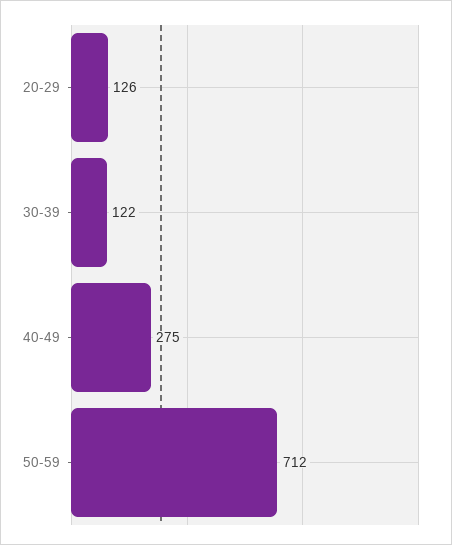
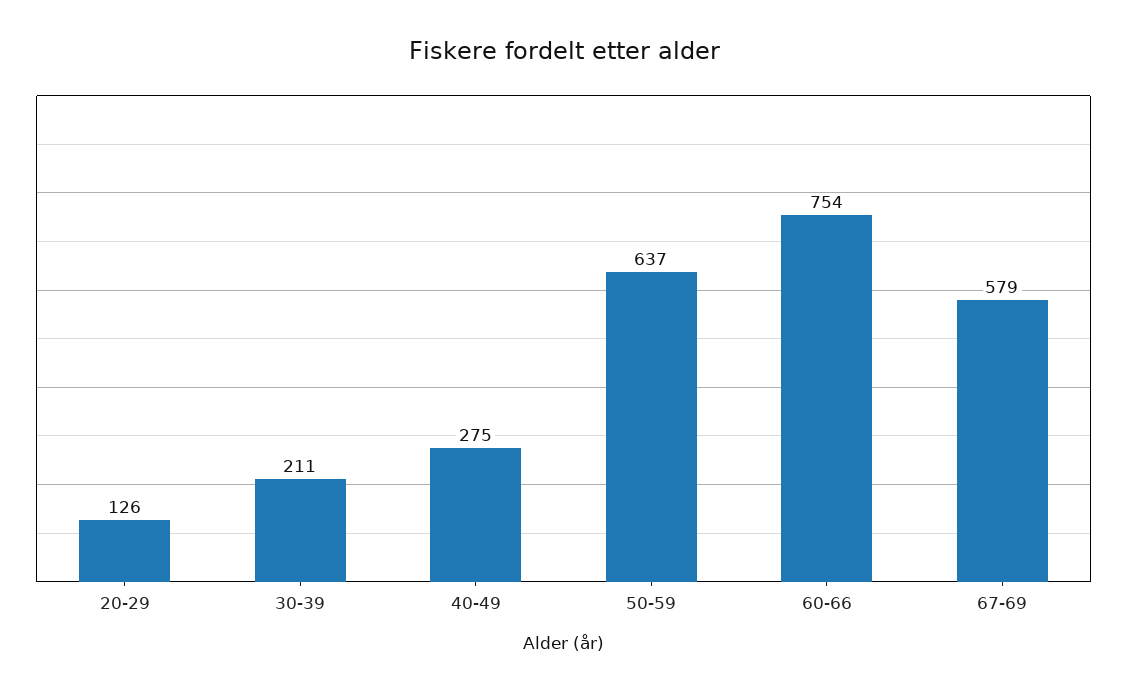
30-39: 122 -> 211
50-59: 712 -> 637
60-66: none -> 754
67-69: none -> 579

